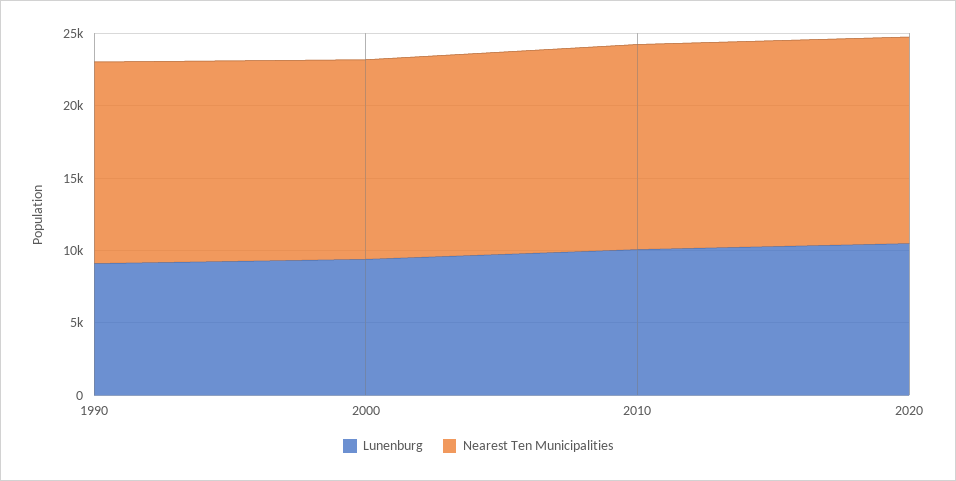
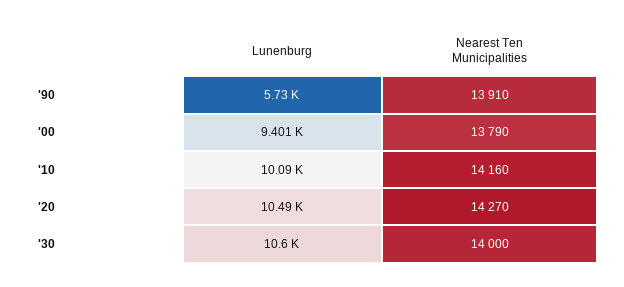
Lunenburg, 1990: 9000 -> 5730
Lunenburg, '30: none -> 10600
Nearest Ten Municipalities, '30: none -> 14000

